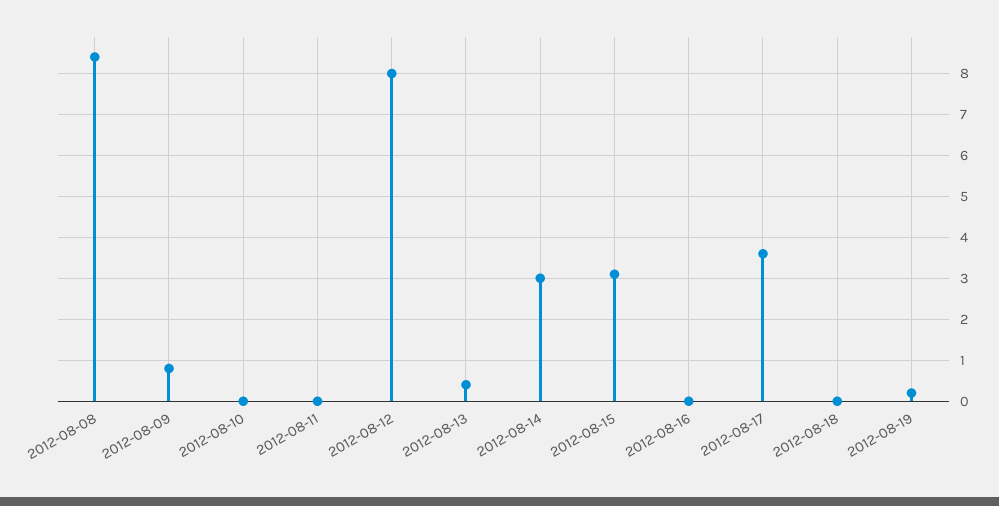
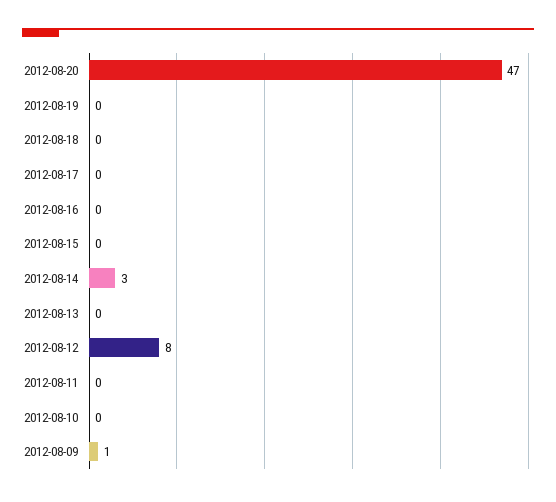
2012-08-08: 8.5 -> none
2012-08-15: 3 -> 0
2012-08-17: 3.5 -> 0
2012-08-20: none -> 47

